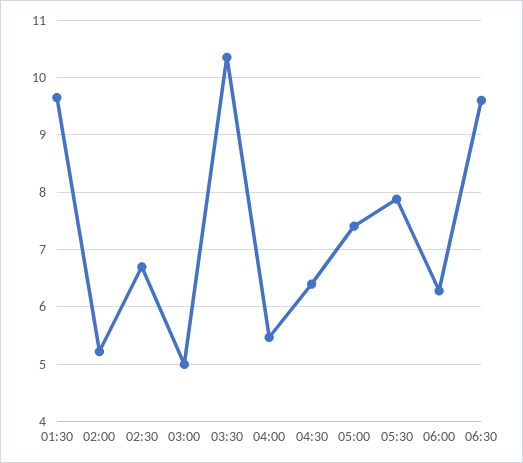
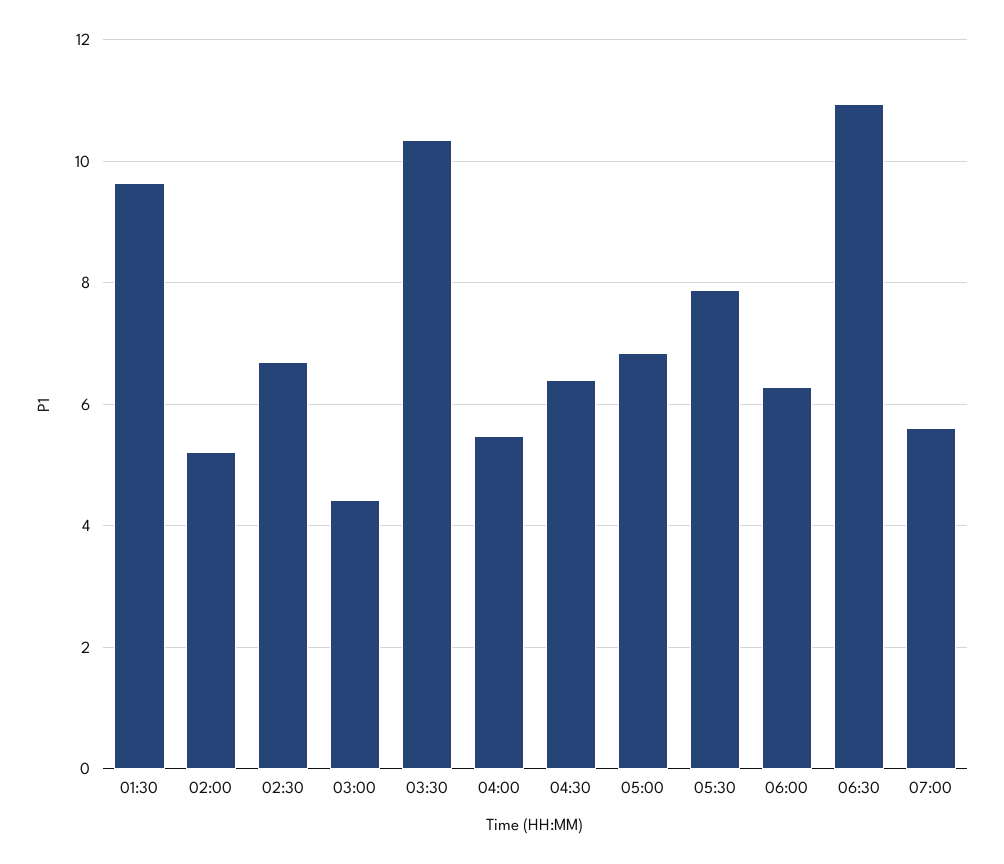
03:00: 5 -> 4.4
05:00: 7.4 -> 6.8
06:30: 9.6 -> 11
07:00: none -> 5.6

